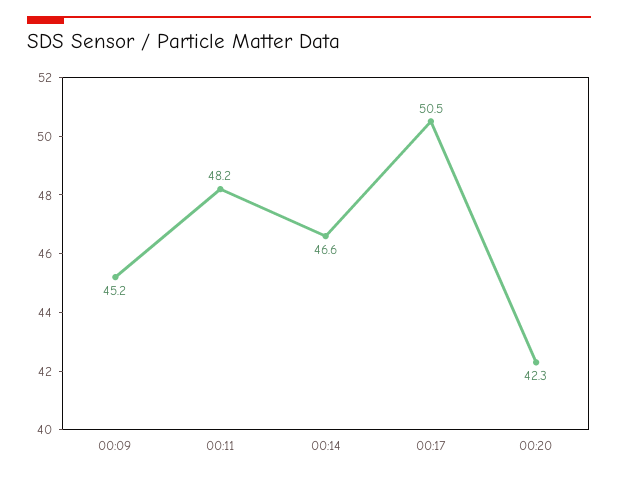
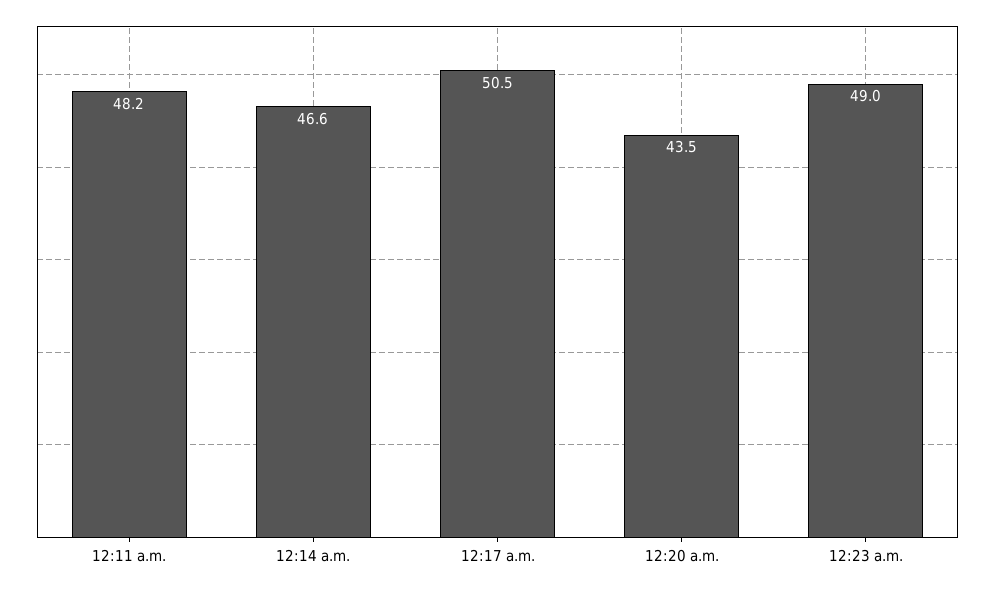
00:09: 45.2 -> none
00:20: 42.3 -> 43.5
12:23 a.m.: none -> 49

